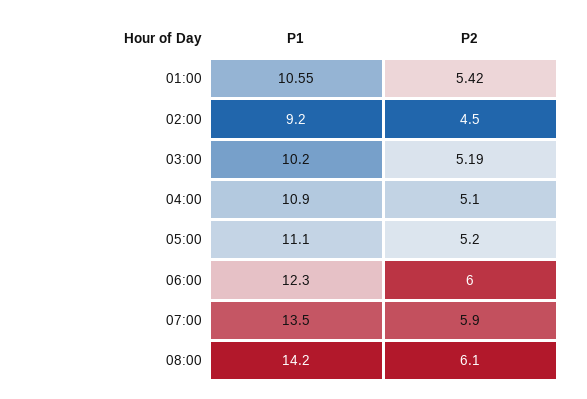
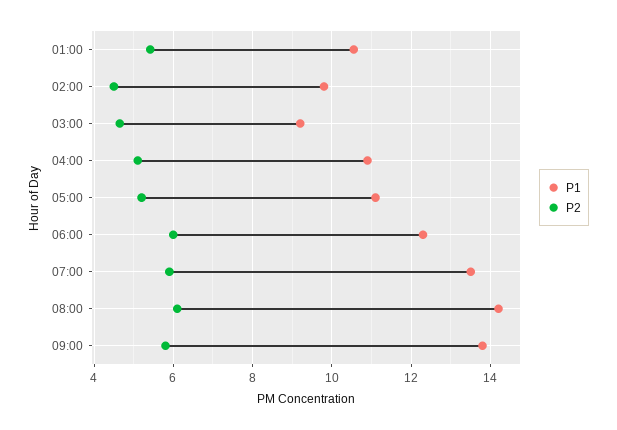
P1, 02:00: 9.2 -> 9.8
P1, 03:00: 10.2 -> 9.2
P2, 03:00: 5.19 -> 4.6
P1, 09:00: none -> 13.8
P2, 09:00: none -> 5.8

